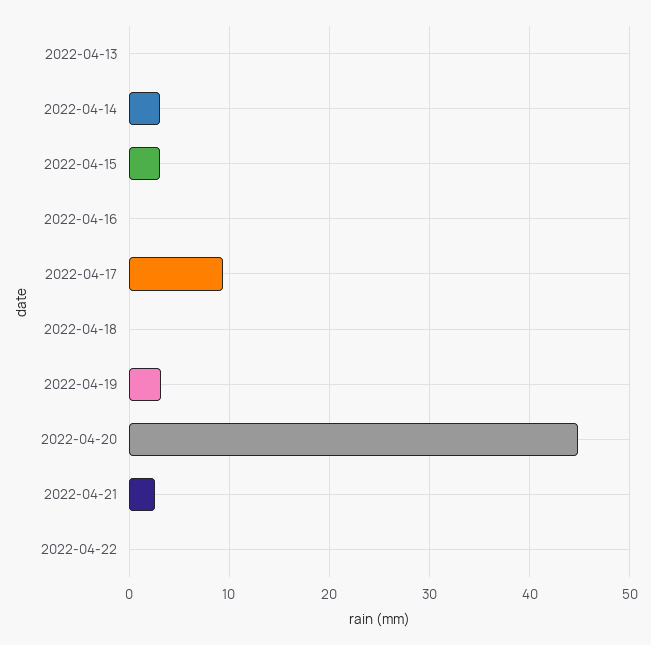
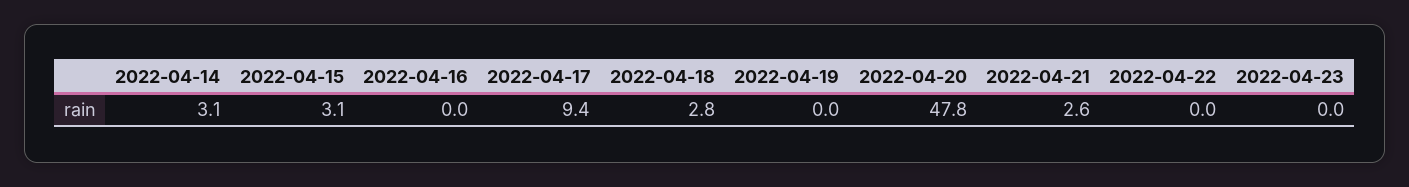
2022-04-13: 0 -> none
2022-04-18: 0 -> 2.8
2022-04-19: 3 -> 0
2022-04-20: 45 -> 47.8
2022-04-23: none -> 0

